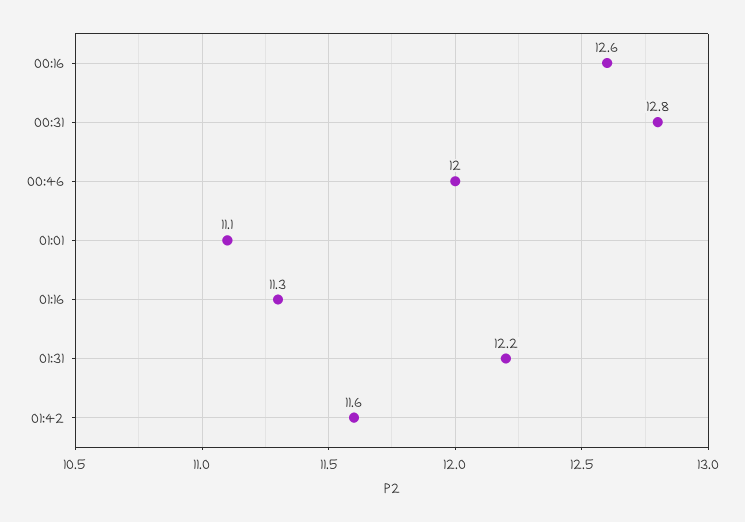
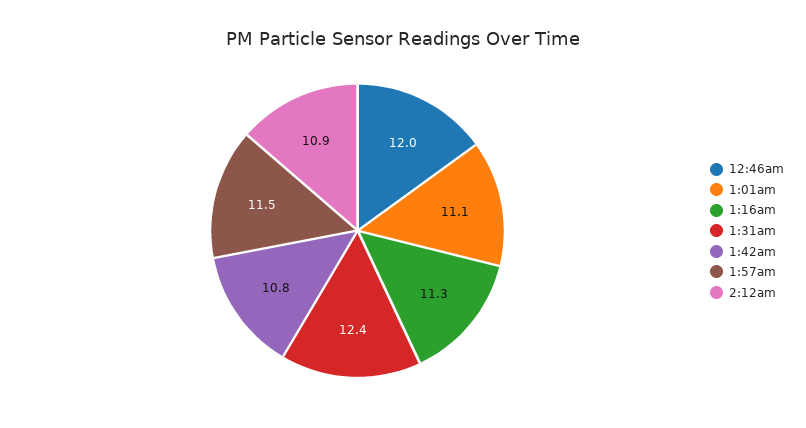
00:16: 12.6 -> none
00:31: 12.8 -> none
01:31: 12.2 -> 12.4
01:42: 11.6 -> 10.8
1:57am: none -> 11.5
2:12am: none -> 10.9

